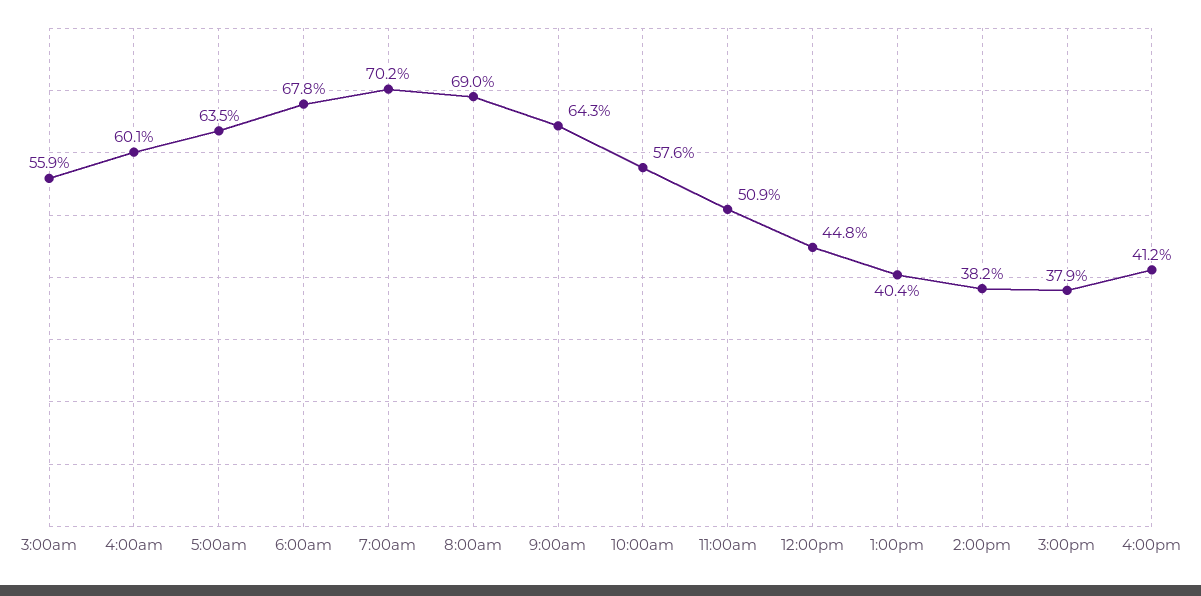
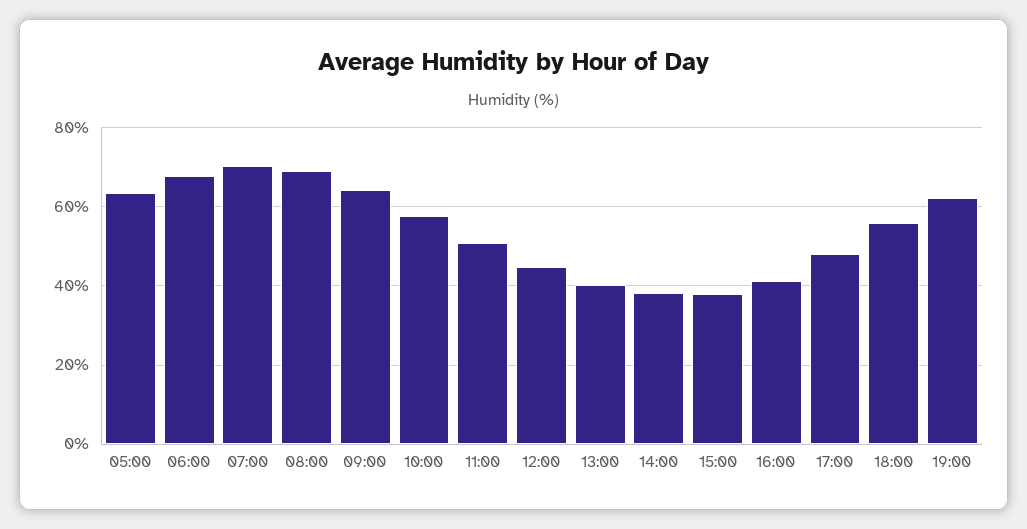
3:00am: 55.9 -> none
4:00am: 60.1 -> none
17:00: none -> 48
18:00: none -> 56
19:00: none -> 62

